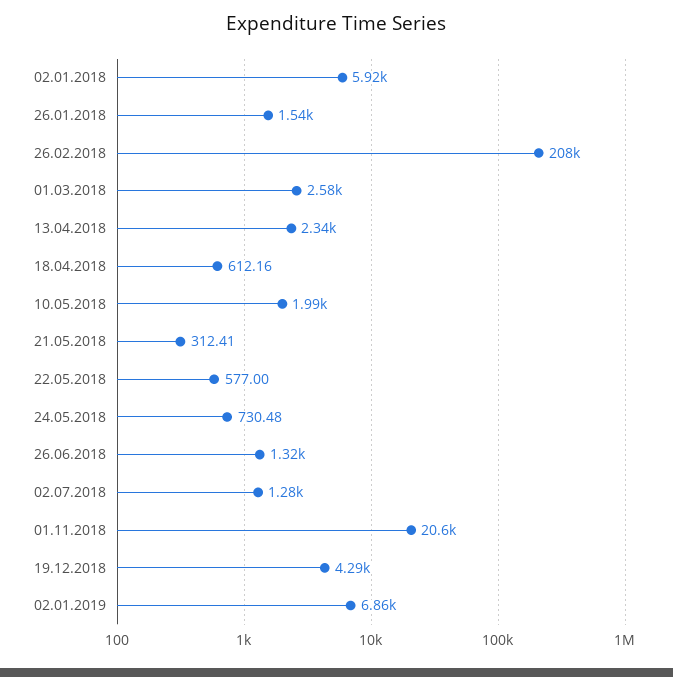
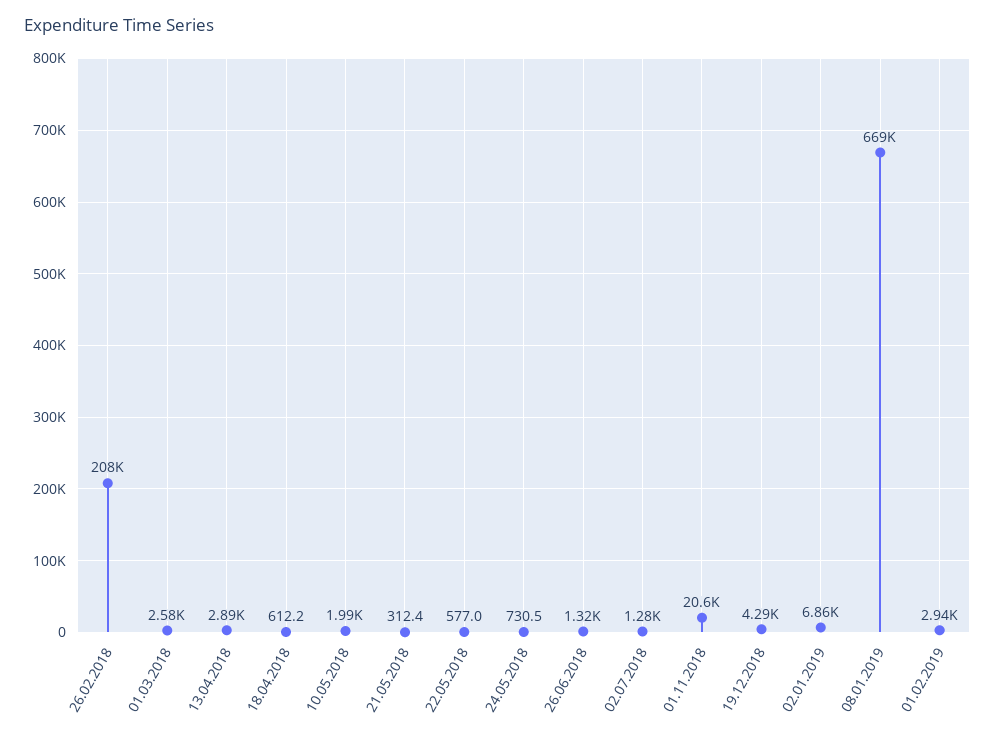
02.01.2018: 5920 -> none
26.01.2018: 1540 -> none
13.04.2018: 2340 -> 2890
08.01.2019: none -> 669000
01.02.2019: none -> 2940

